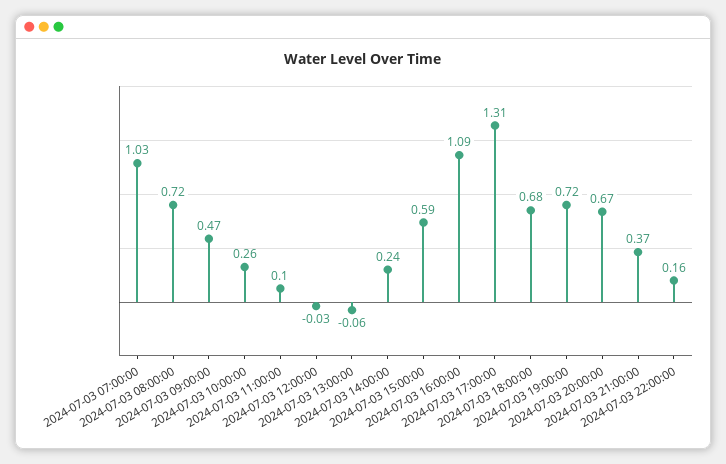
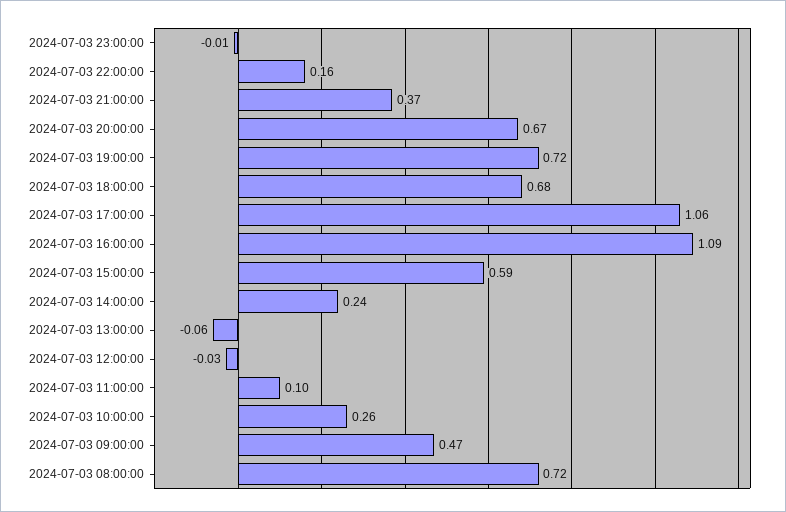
2024-07-03 07:00:00: 1.03 -> none
2024-07-03 17:00:00: 1.31 -> 1.06
2024-07-03 23:00:00: none -> -0.01

